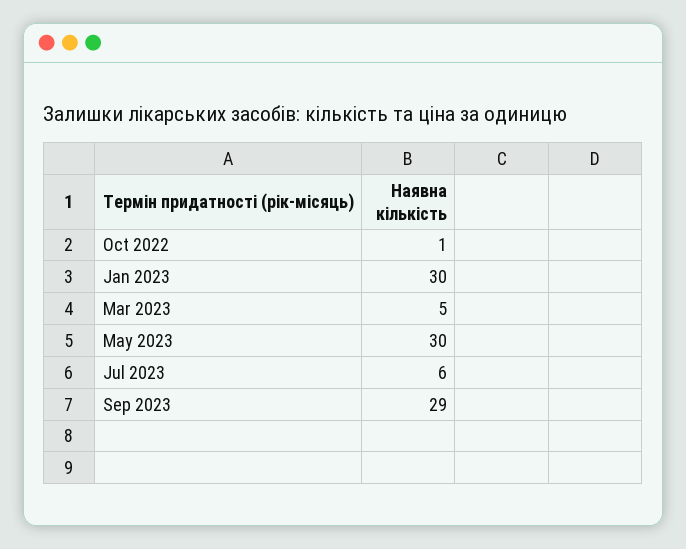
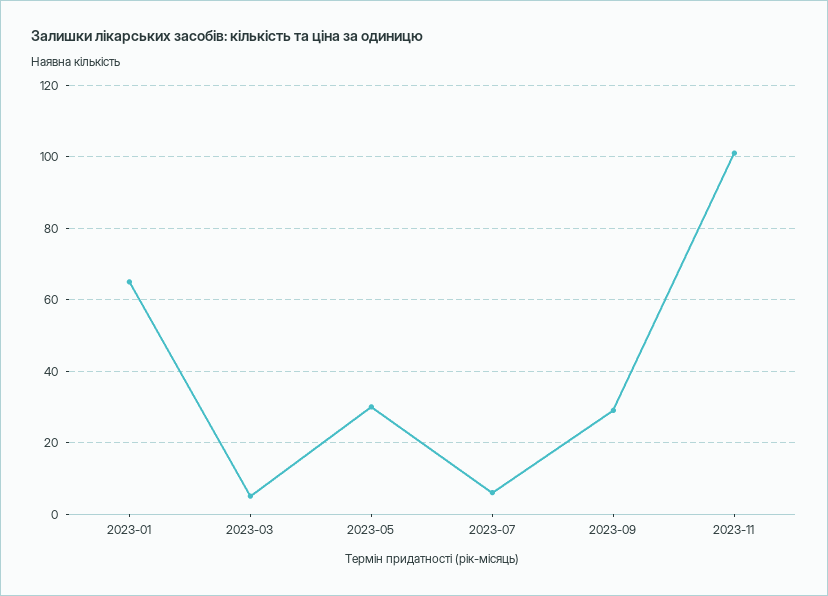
Oct 2022: 1 -> none
Jan 2023: 30 -> 65
2023-11: none -> 100

